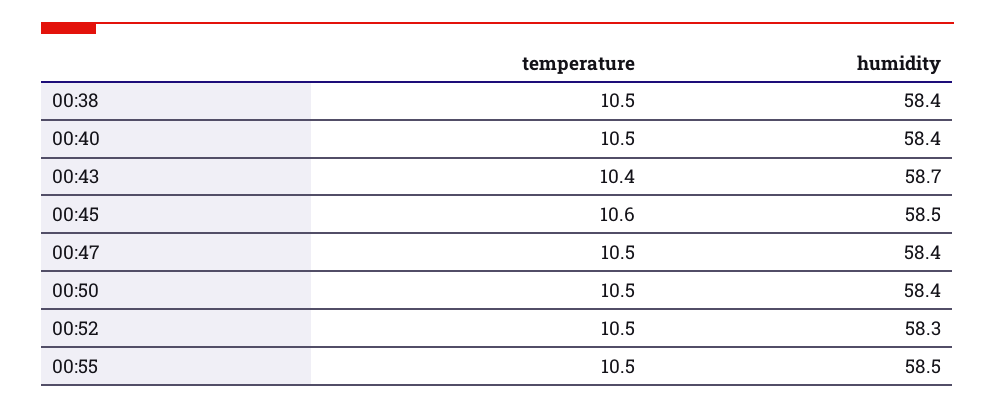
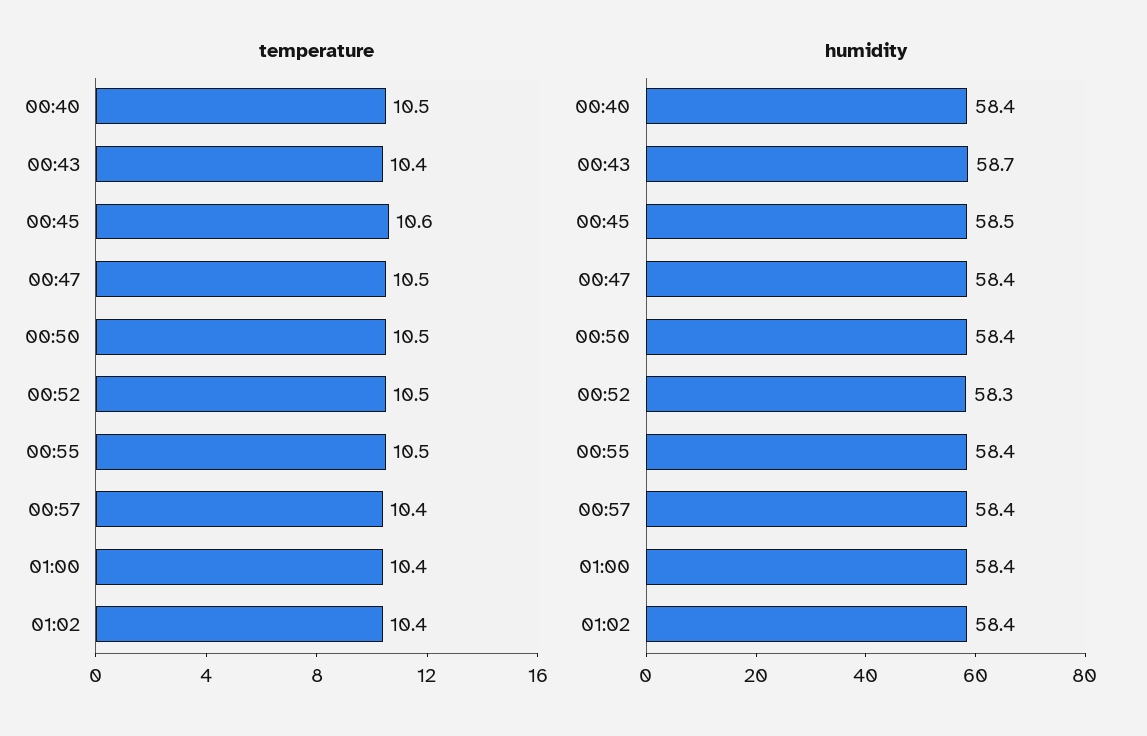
temperature, 00:38: 10.5 -> none
humidity, 00:38: 58.4 -> none
humidity, 00:55: 58.5 -> 58.4
temperature, 00:57: none -> 10.4
temperature, 01:00: none -> 10.4
temperature, 01:02: none -> 10.4
humidity, 00:57: none -> 58.4
humidity, 01:00: none -> 58.4
humidity, 01:02: none -> 58.4

